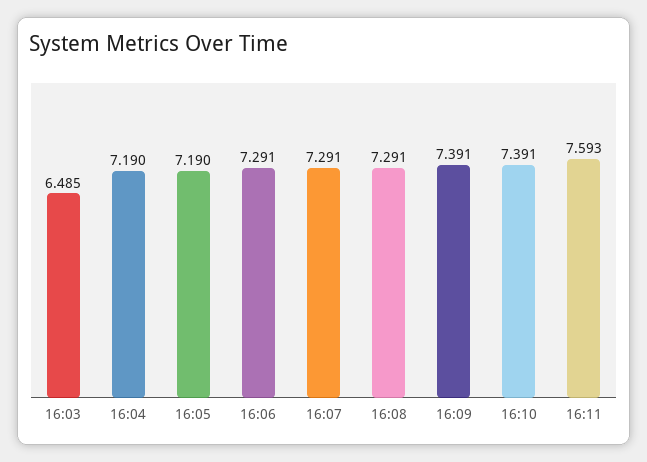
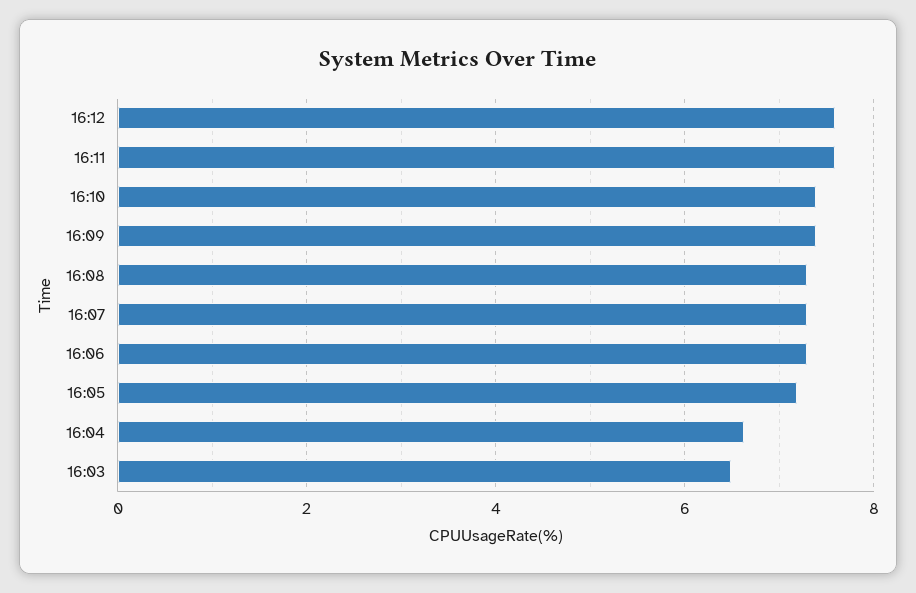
16:04: 7.19 -> 6.6
16:12: none -> 7.6

